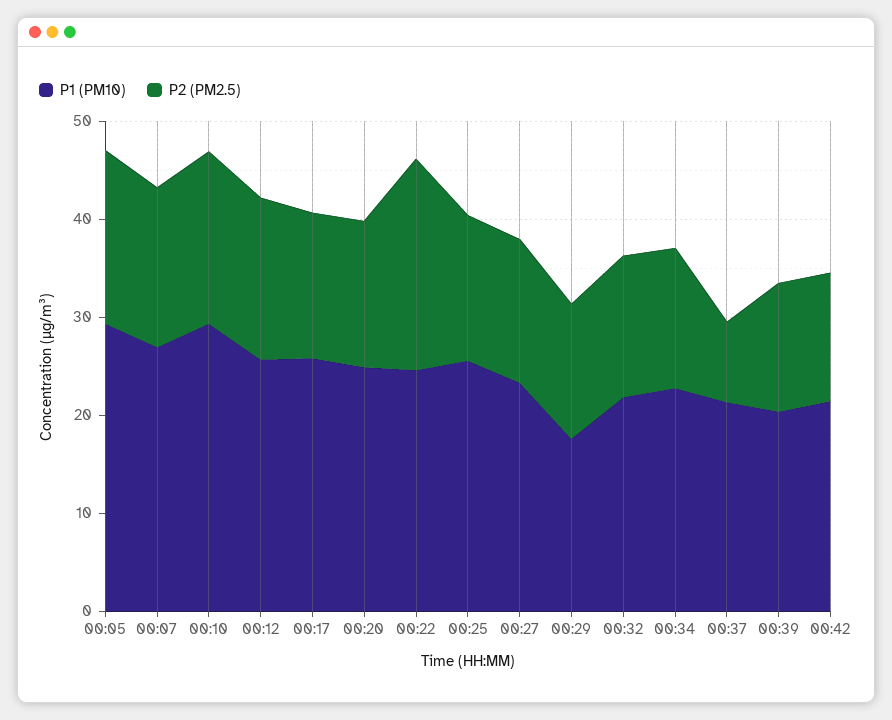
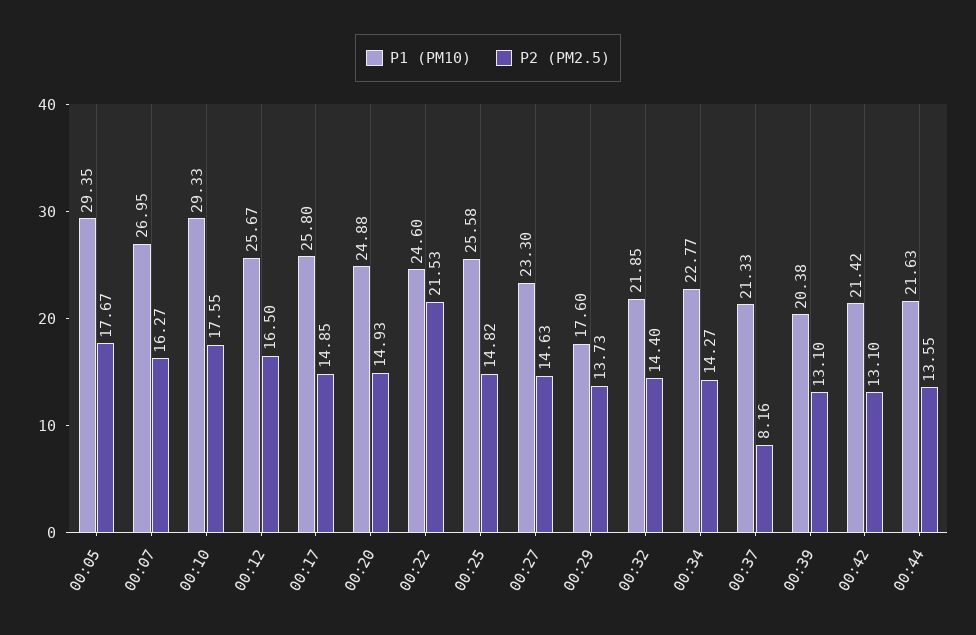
P1 (PM10), 00:44: none -> 21.63
P2 (PM2.5), 00:44: none -> 13.55

